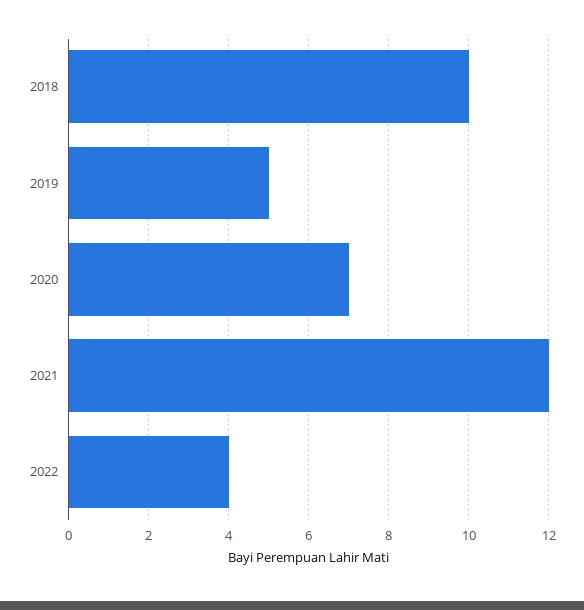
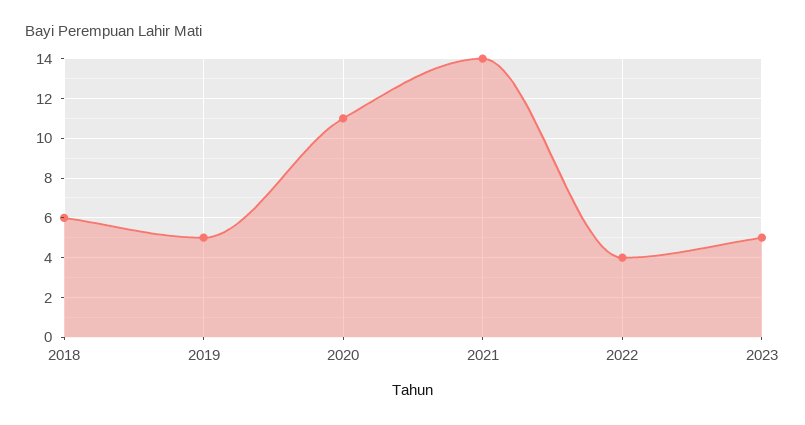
2018: 10 -> 6
2020: 7 -> 11
2021: 12 -> 14
2023: none -> 5

